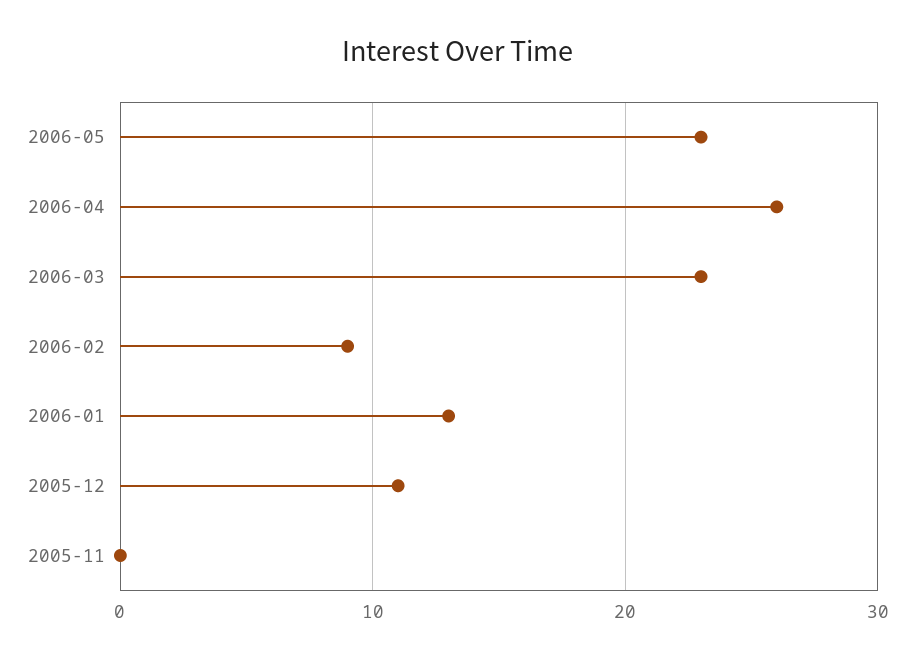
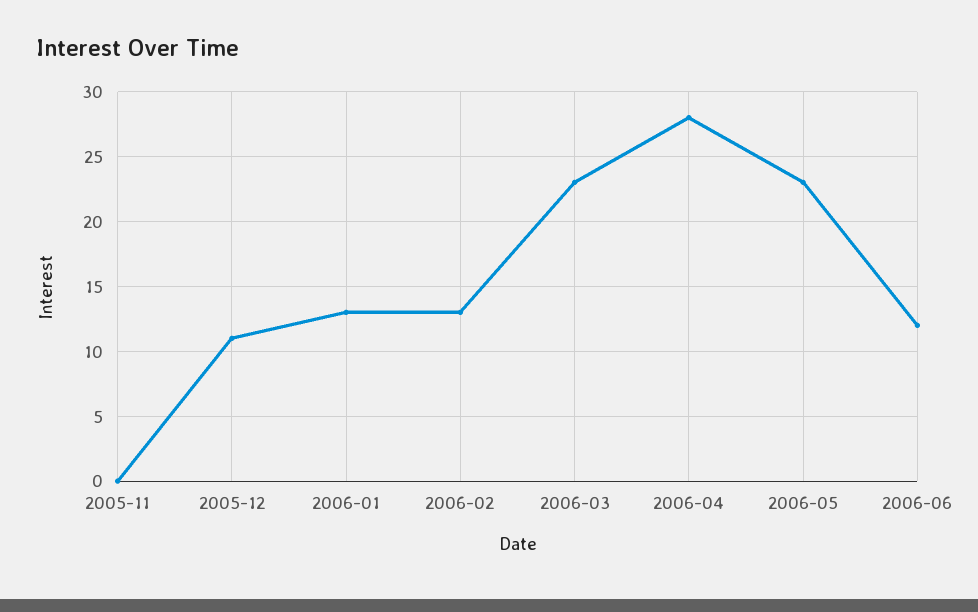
2006-04: 26 -> 28
2006-02: 9 -> 13
2006-06: none -> 12

